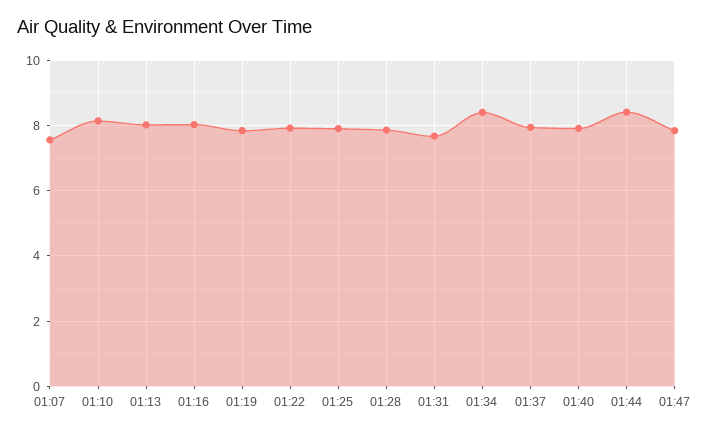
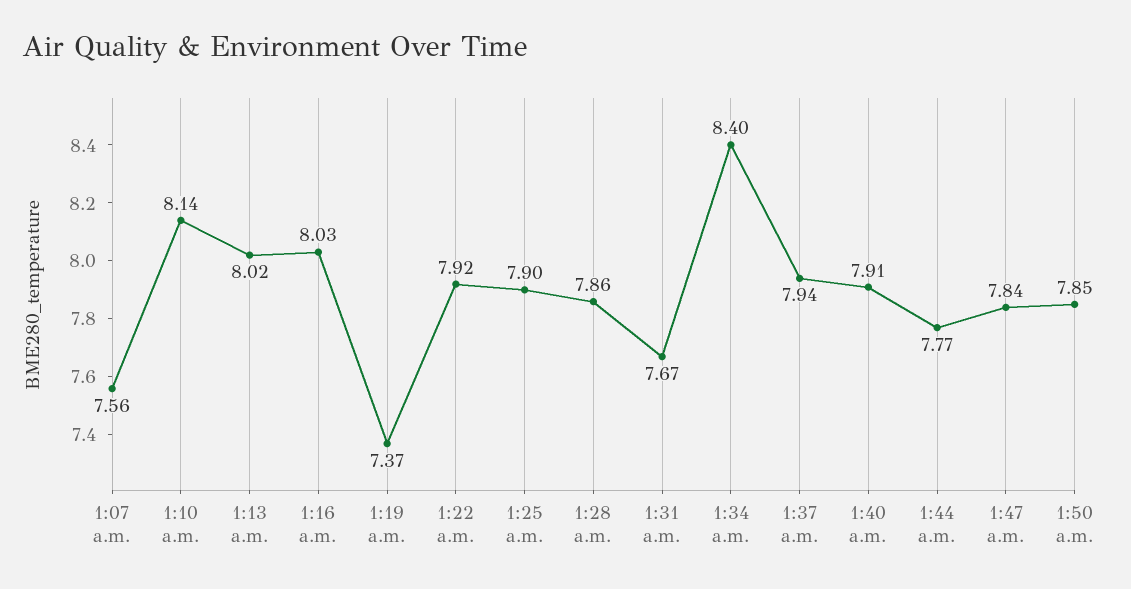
01:19: 7.8 -> 7.37
01:44: 8.4 -> 7.77
1:50 a.m.: none -> 7.85

